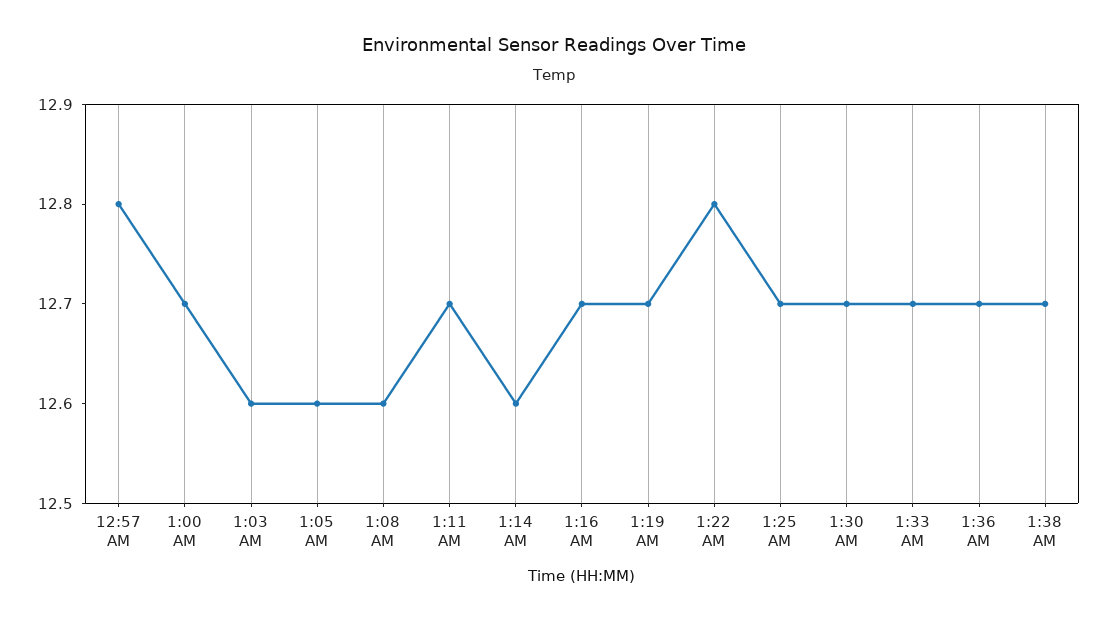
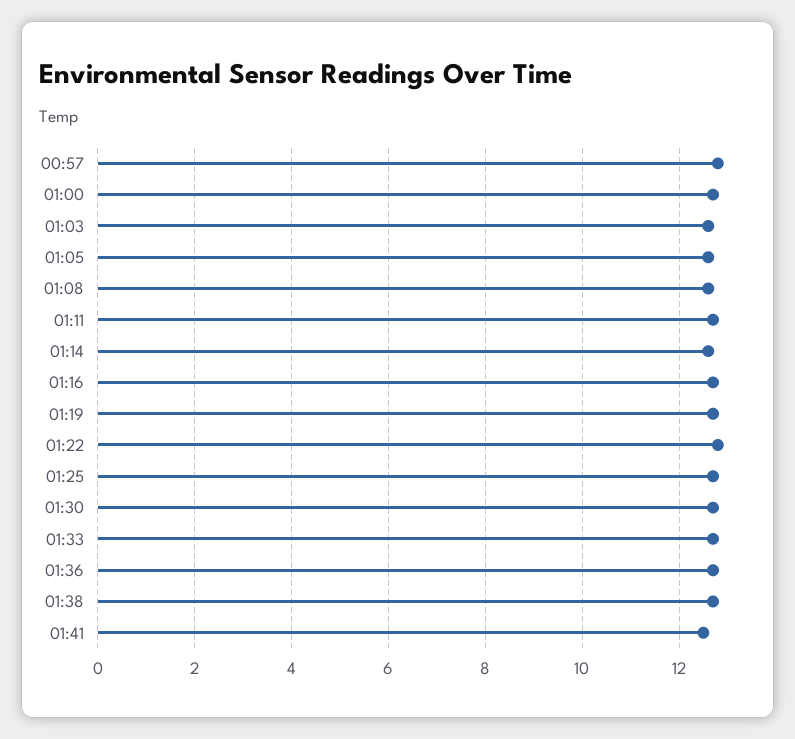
01:41: none -> 12.5

